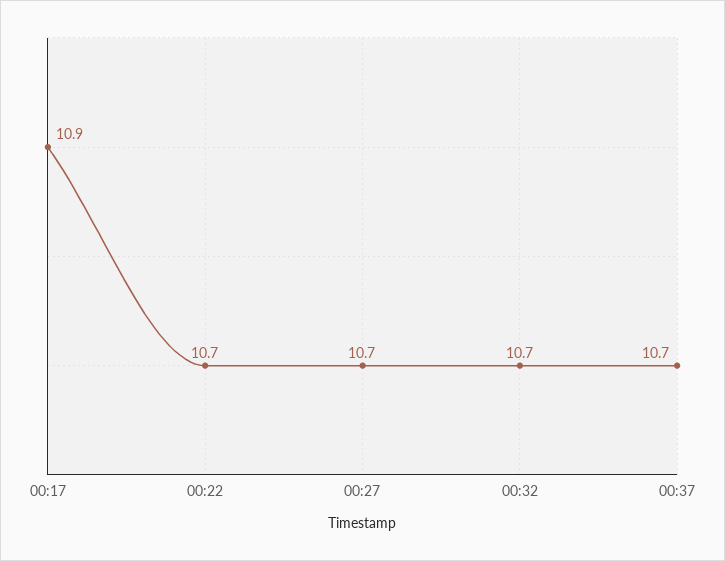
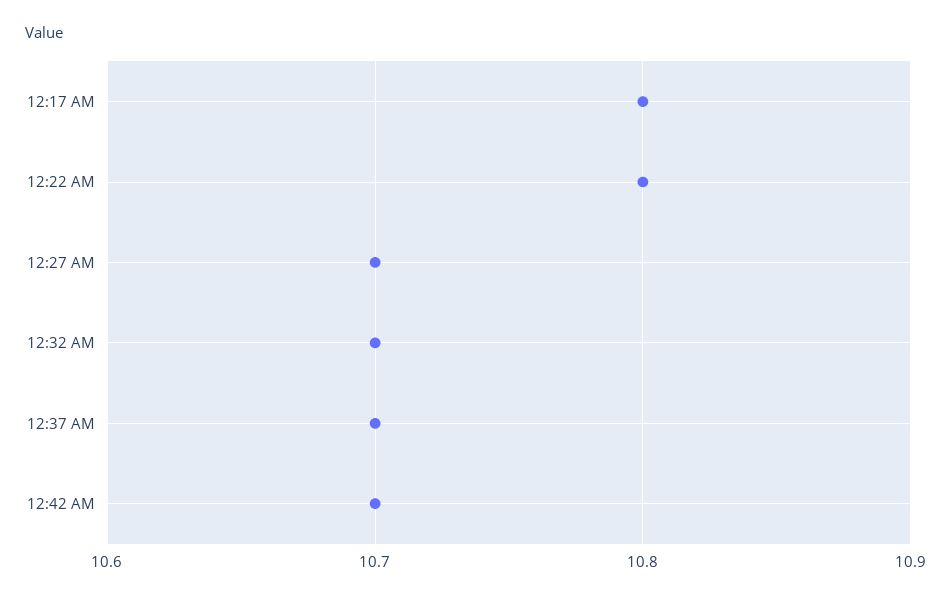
00:17: 10.9 -> 10.8
00:22: 10.7 -> 10.8
12:42 AM: none -> 10.7

